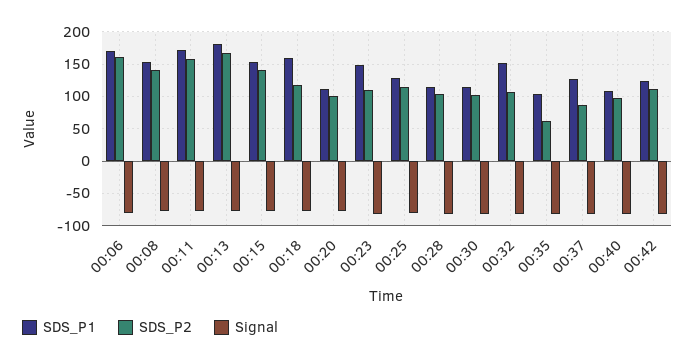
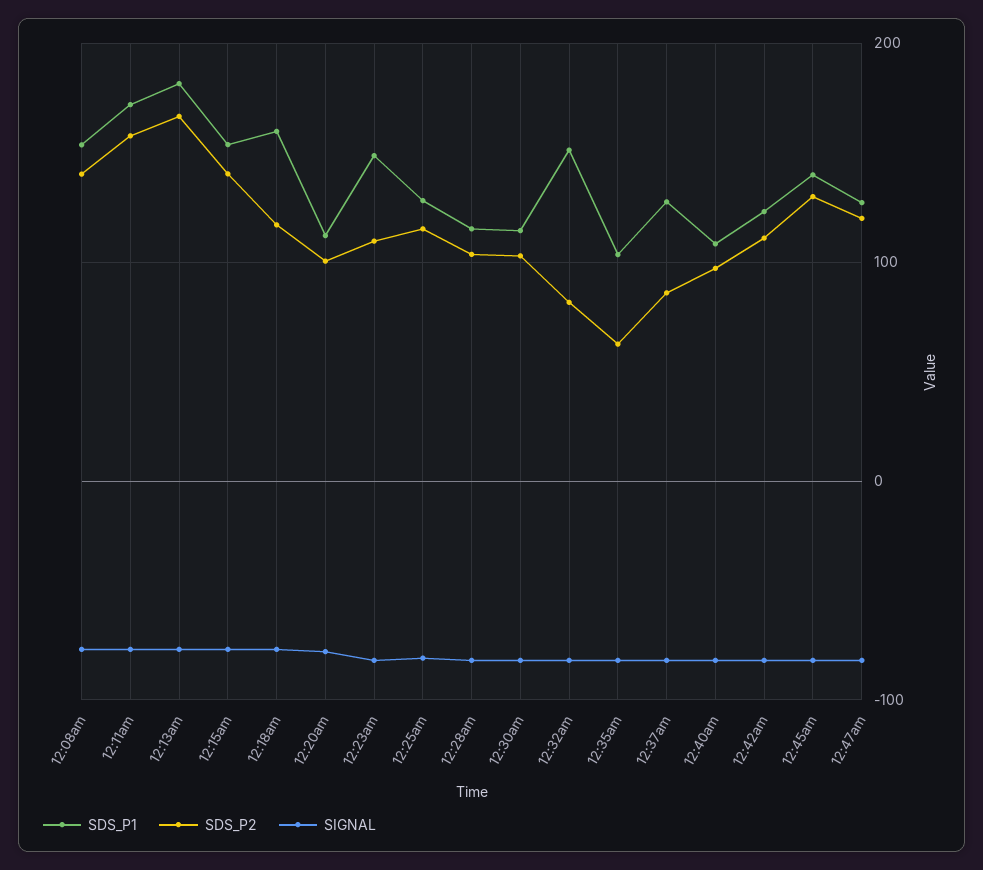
SDS_P1, 00:06: 170 -> none
SDS_P2, 00:06: 160 -> none
Signal, 00:06: -80 -> none
SDS_P2, 00:32: 110 -> 80
SDS_P1, 12:45am: none -> 140
SDS_P2, 12:45am: none -> 130
Signal, 12:45am: none -> -80
SDS_P1, 12:47am: none -> 130
SDS_P2, 12:47am: none -> 120
Signal, 12:47am: none -> -80

